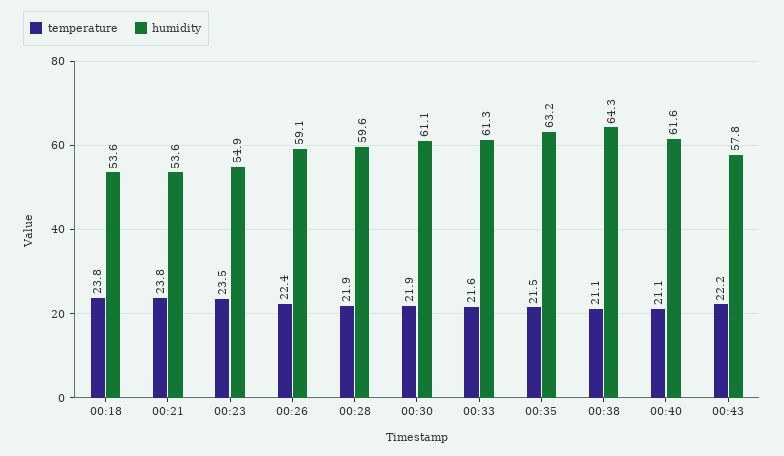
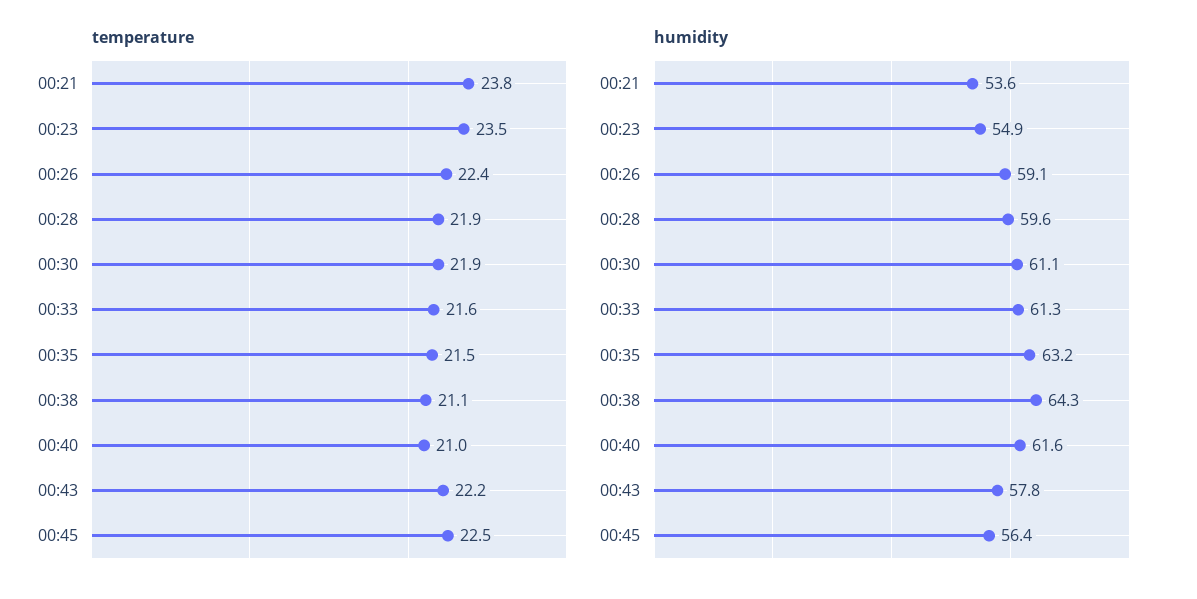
temperature, 00:18: 23.8 -> none
humidity, 00:18: 53.6 -> none
temperature, 00:40: 21.1 -> 21
temperature, 00:45: none -> 22.5
humidity, 00:45: none -> 56.4

